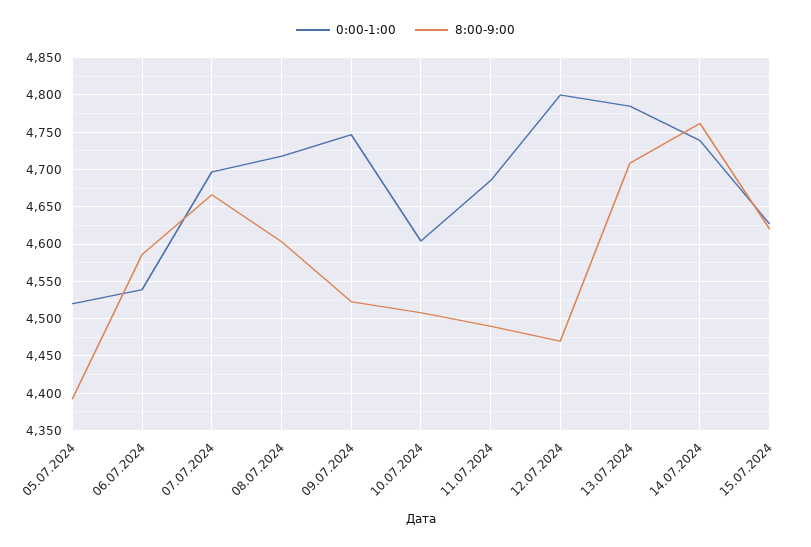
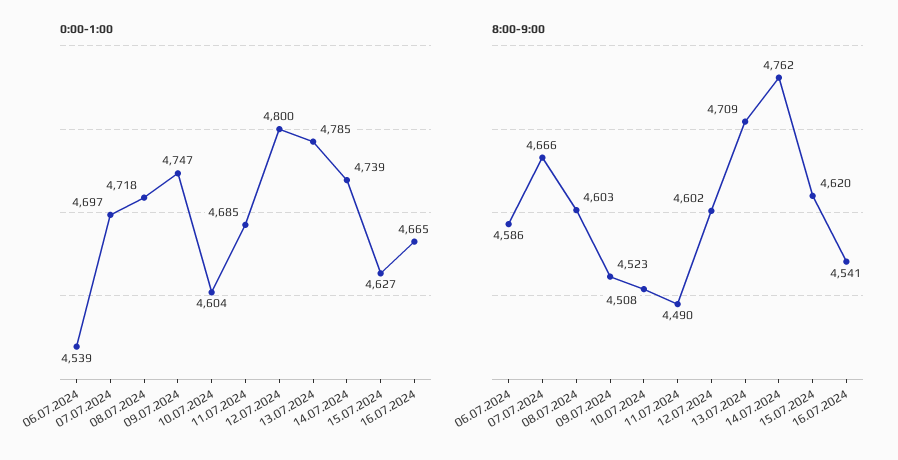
0:00-1:00, 05.07.2024: 4520 -> none
8:00-9:00, 05.07.2024: 4390 -> none
8:00-9:00, 12.07.2024: 4470 -> 4602
0:00-1:00, 16.07.2024: none -> 4665
8:00-9:00, 16.07.2024: none -> 4541

